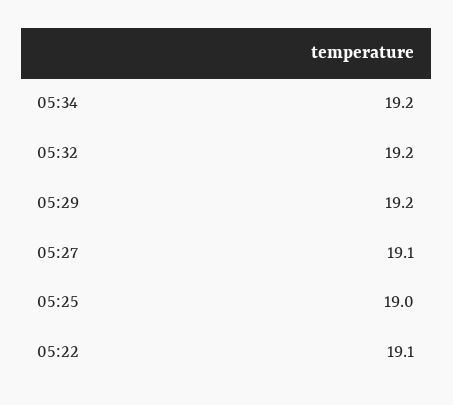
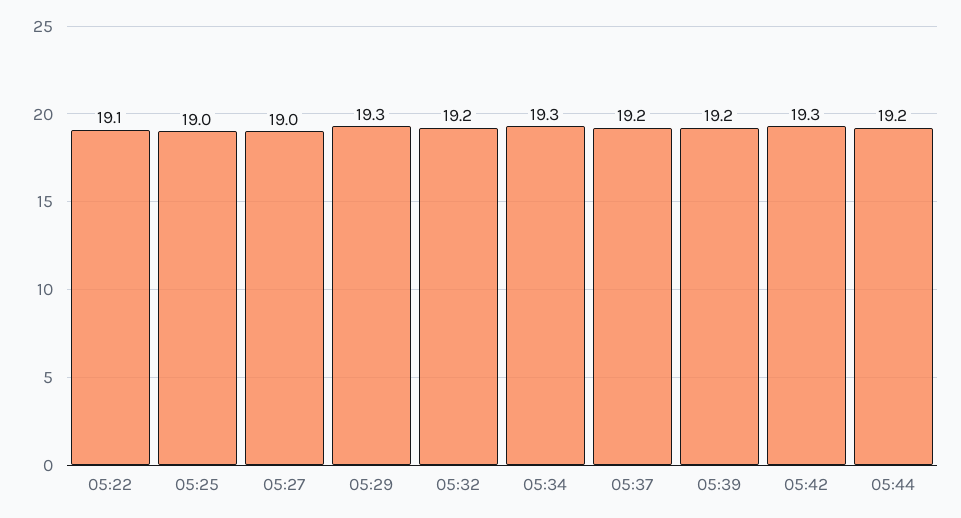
05:34: 19.2 -> 19.3
05:29: 19.2 -> 19.3
05:27: 19.1 -> 19
05:37: none -> 19.2
05:39: none -> 19.2
05:42: none -> 19.3
05:44: none -> 19.2

